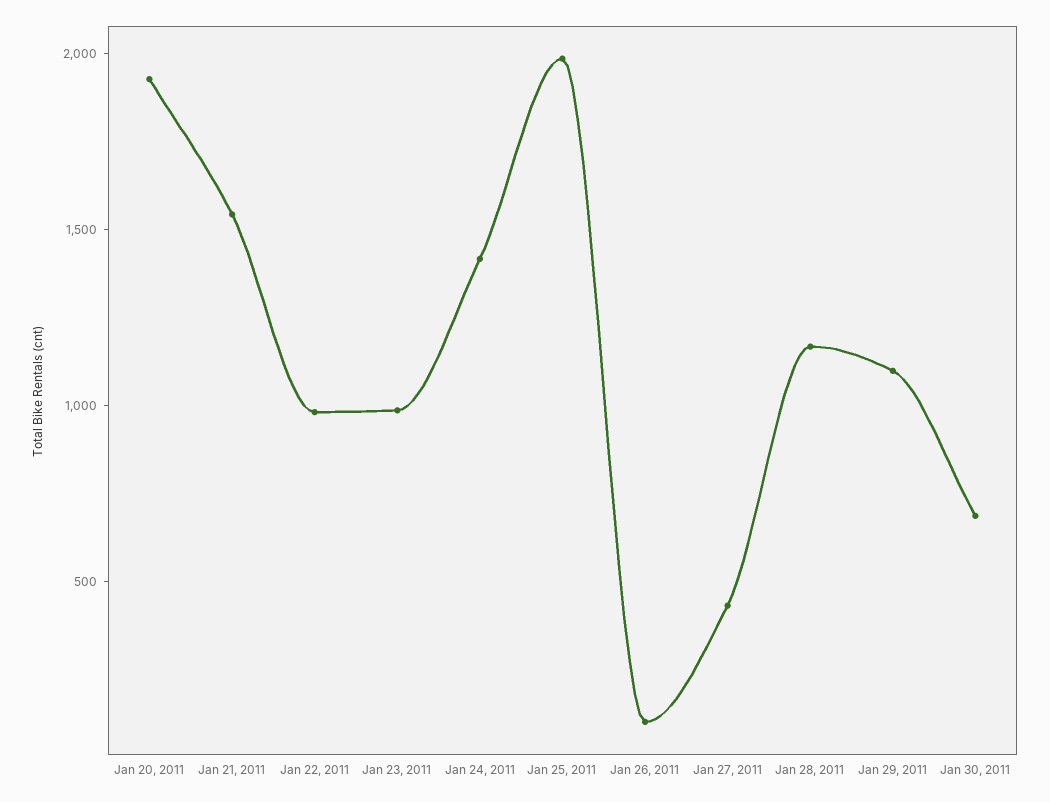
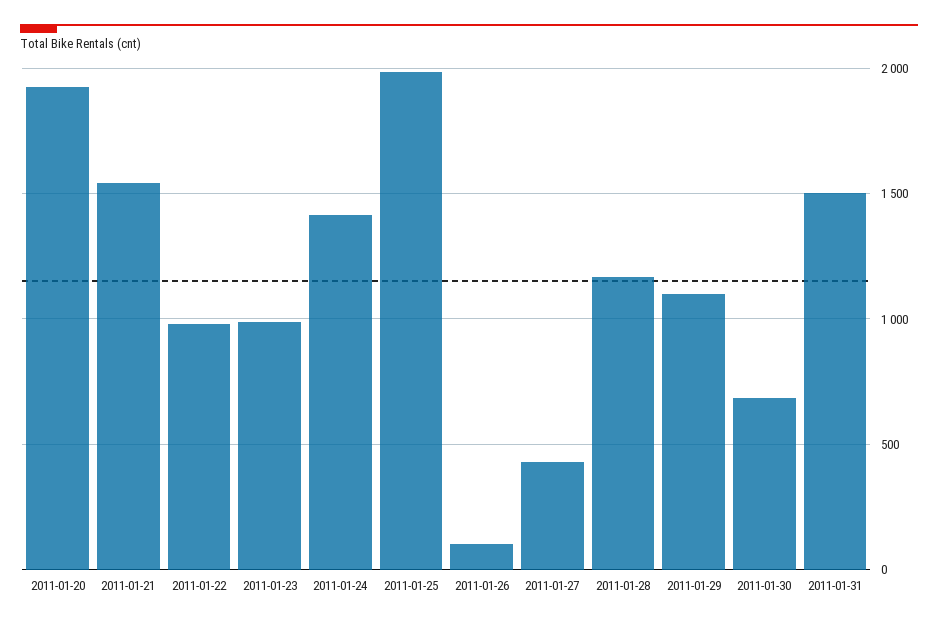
2011-01-31: none -> 1500

